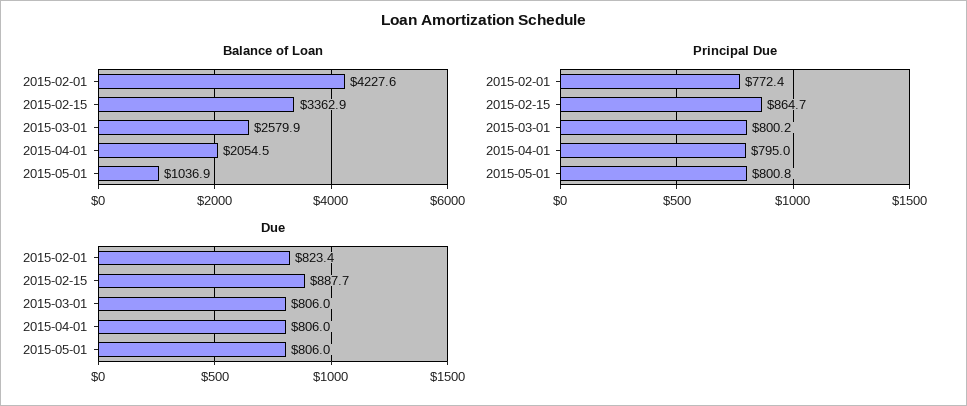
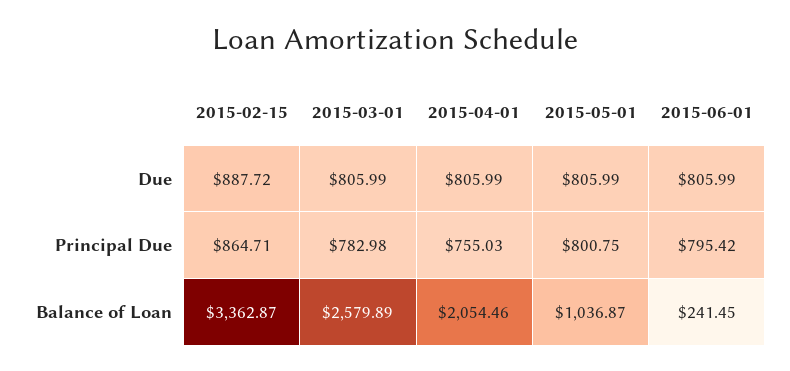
Balance of Loan, 2015-02-01: 4227.6 -> none
Principal Due, 2015-02-01: 772.4 -> none
Principal Due, 2015-03-01: 800.2 -> 782.98
Principal Due, 2015-04-01: 795 -> 755.03
Due, 2015-02-01: 823.4 -> none
Due, 2015-06-01: none -> 805.99
Principal Due, 2015-06-01: none -> 795.42
Balance of Loan, 2015-06-01: none -> 241.45

